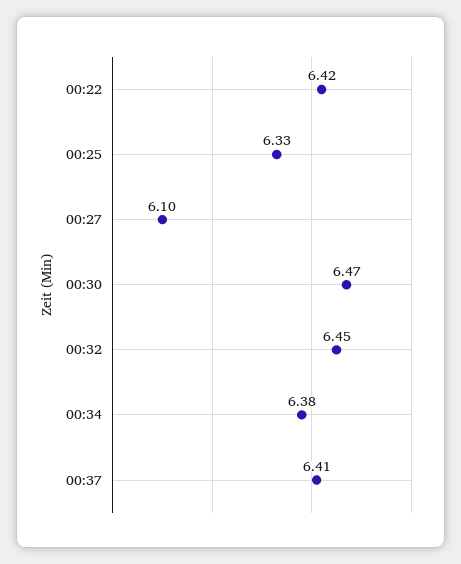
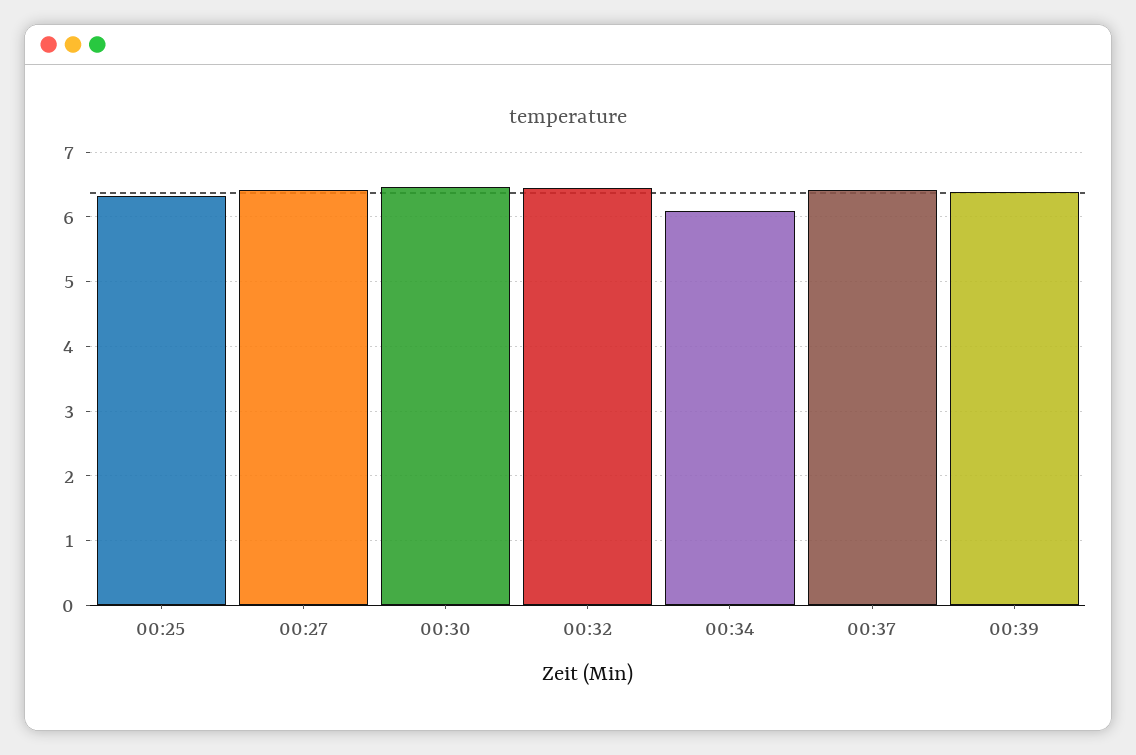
00:22: 6.42 -> none
00:27: 6.1 -> 6.4
00:34: 6.38 -> 6.1
00:39: none -> 6.4

